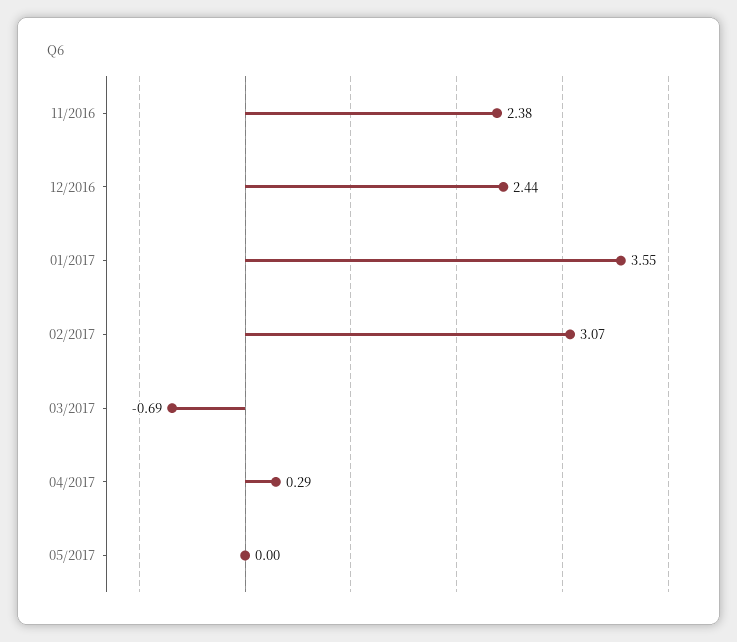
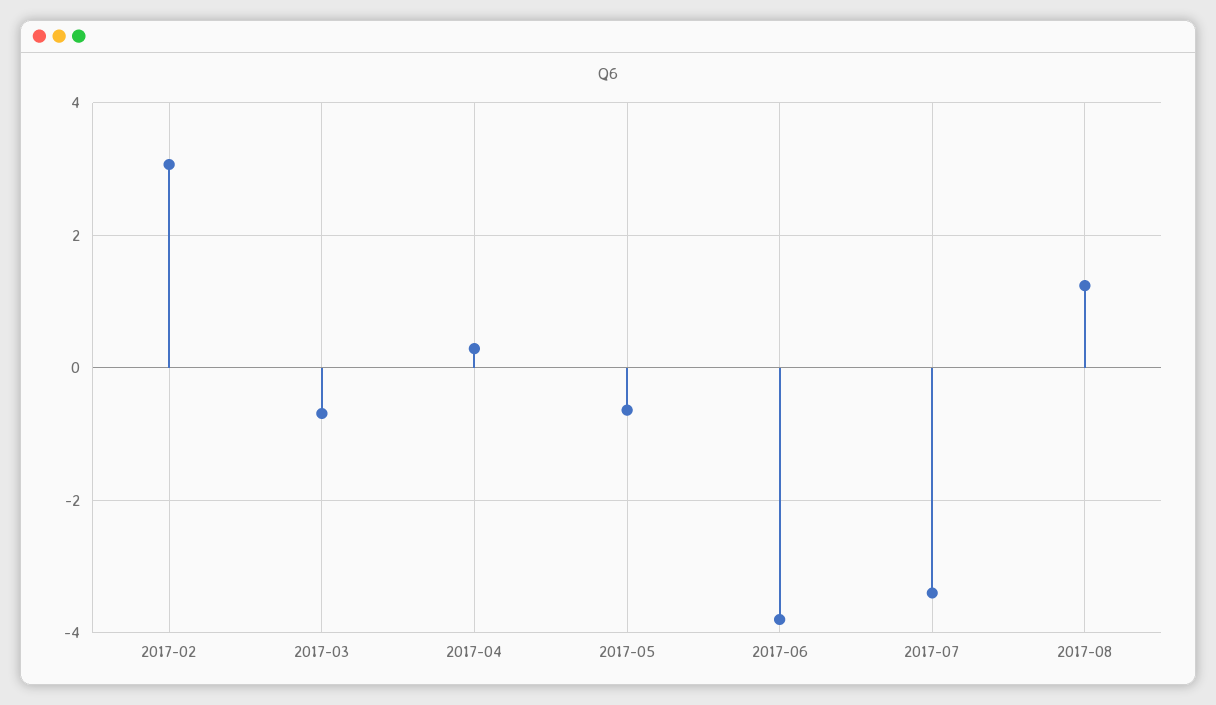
11/2016: 2.38 -> none
12/2016: 2.44 -> none
01/2017: 3.55 -> none
05/2017: 0 -> -0.6
2017-06: none -> -3.8
2017-07: none -> -3.4
2017-08: none -> 1.2

